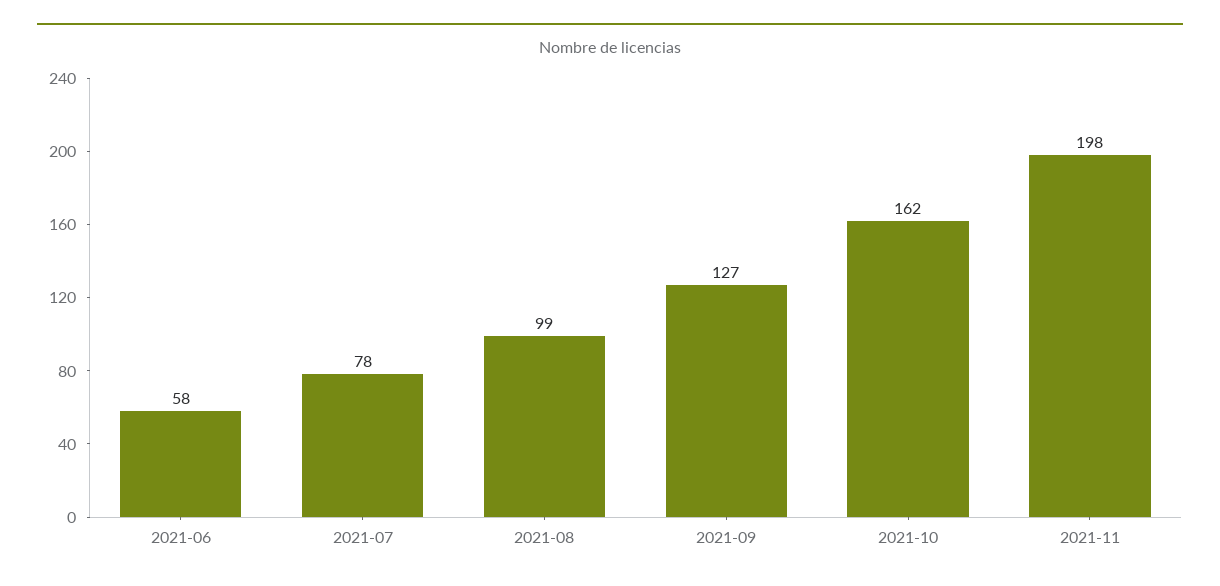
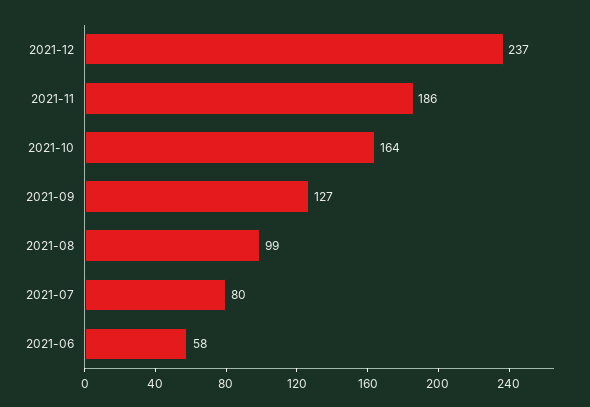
2021-07: 78 -> 80
2021-10: 162 -> 164
2021-11: 198 -> 186
2021-12: none -> 237

